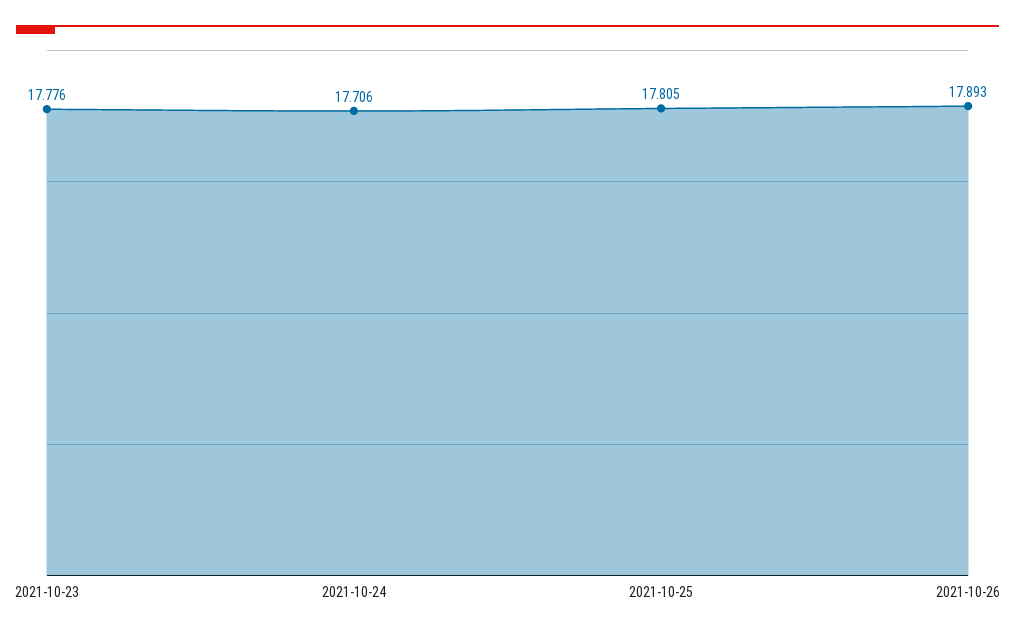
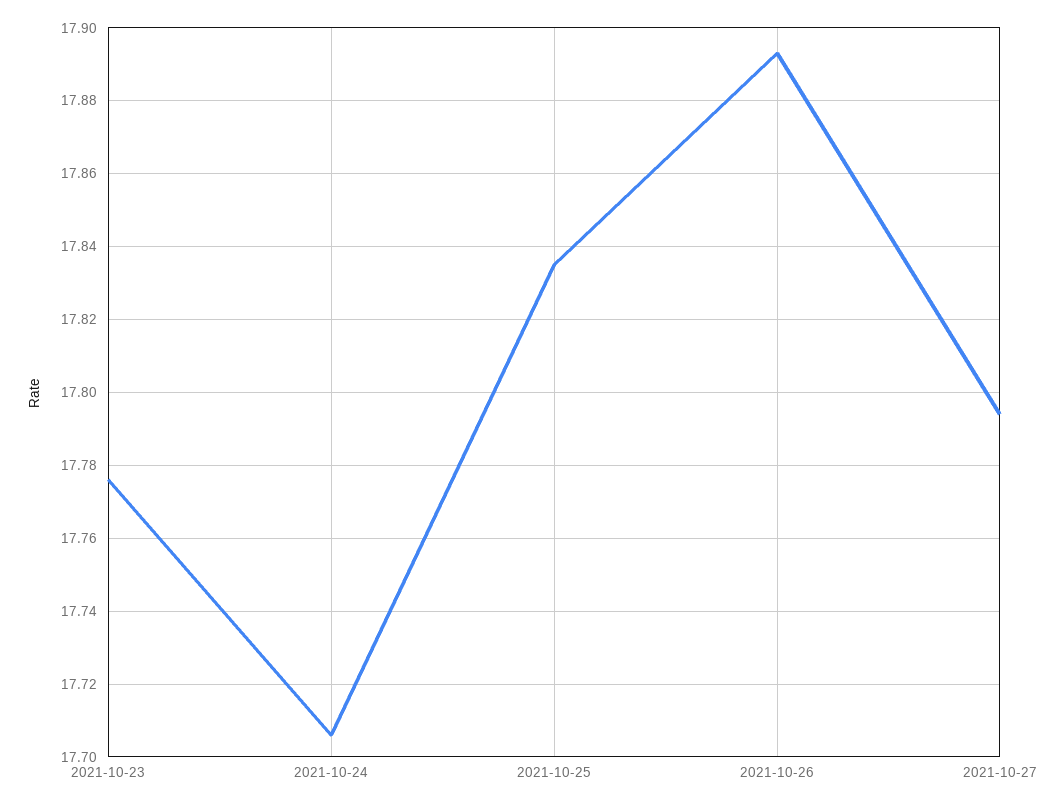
2021-10-25: 17.805 -> 17.835
2021-10-27: none -> 17.795

